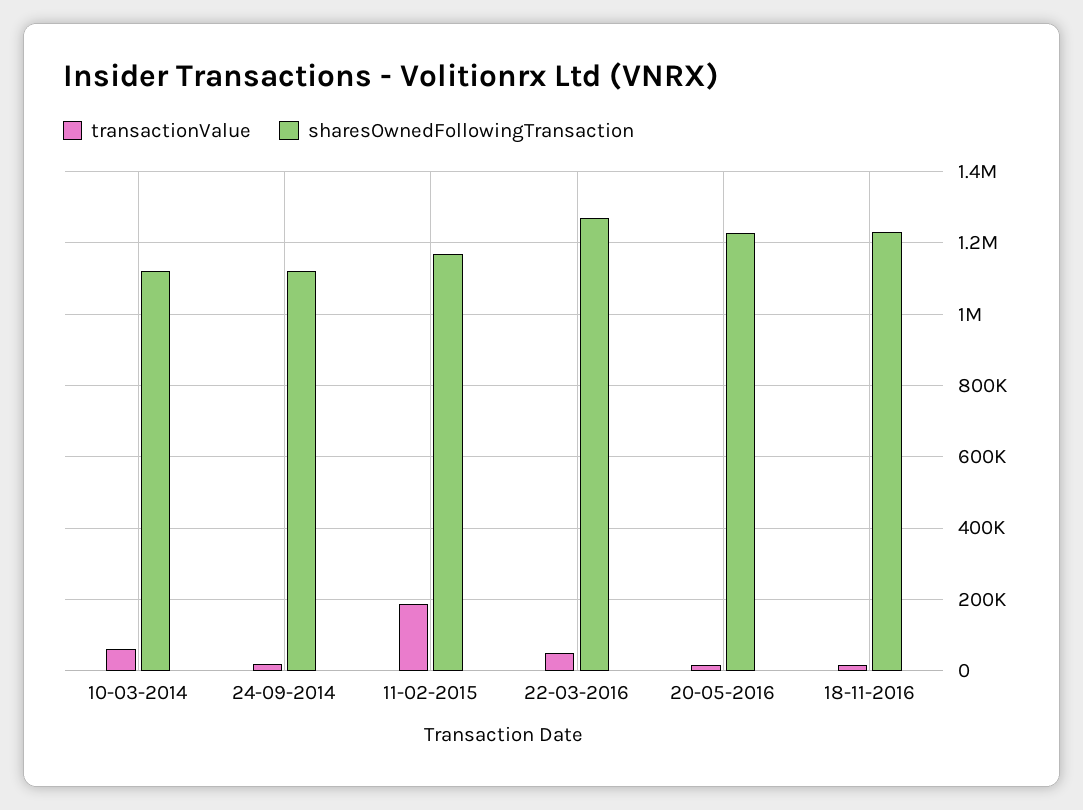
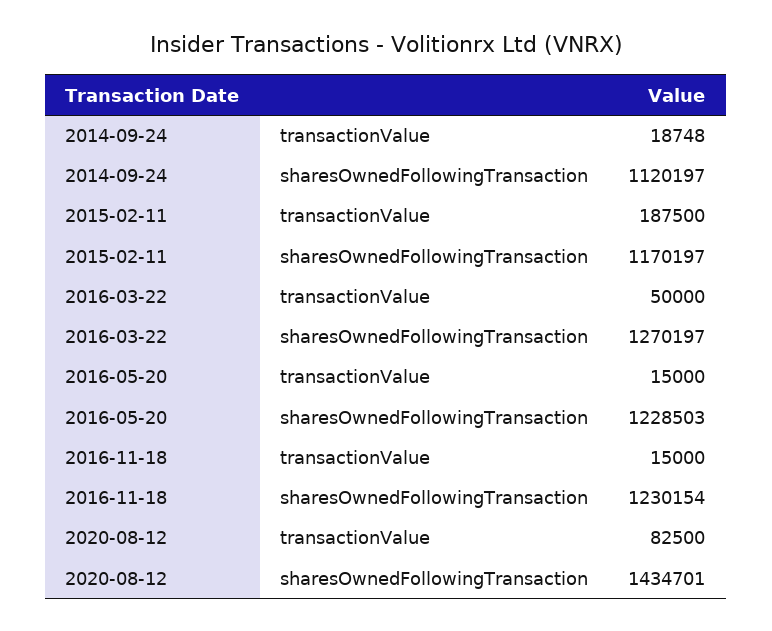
transactionValue, 10-03-2014: 60000 -> none
sharesOwnedFollowingTransaction, 10-03-2014: 1120000 -> none
transactionValue, 2020-08-12: none -> 82500
sharesOwnedFollowingTransaction, 2020-08-12: none -> 1434701

